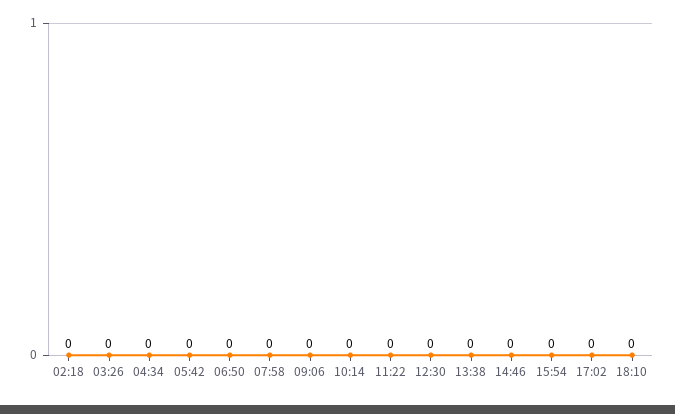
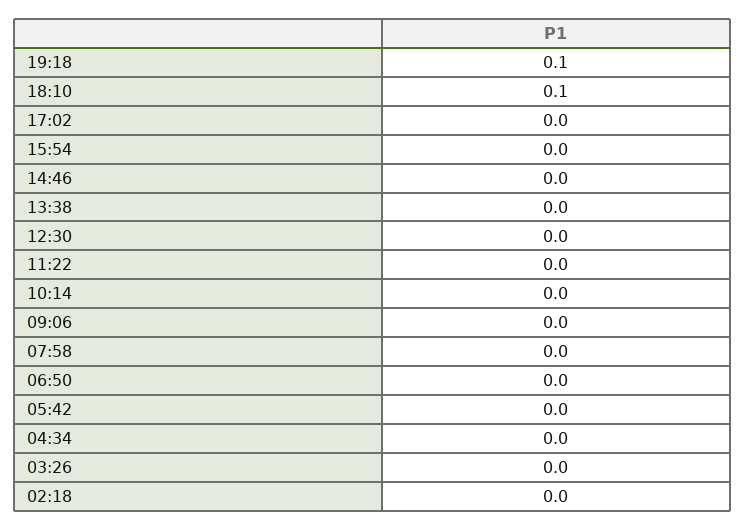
18:10: 0 -> 0.1
19:18: none -> 0.1

